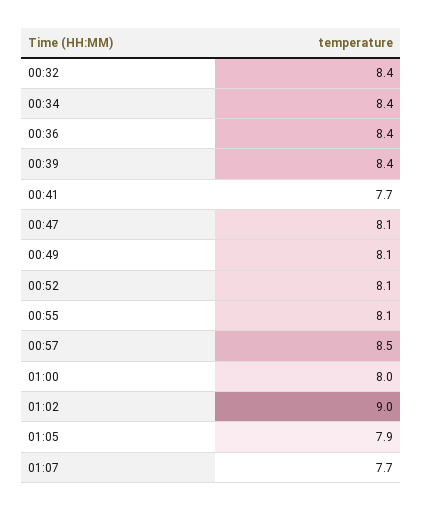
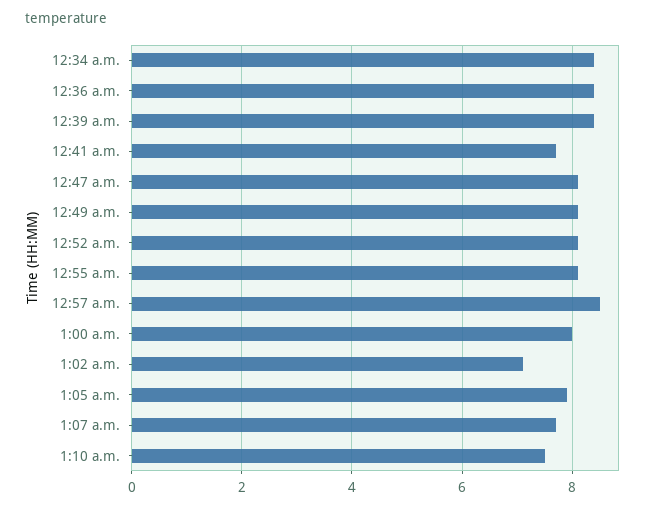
00:32: 8.4 -> none
01:02: 9 -> 7
1:10 a.m.: none -> 7.5

